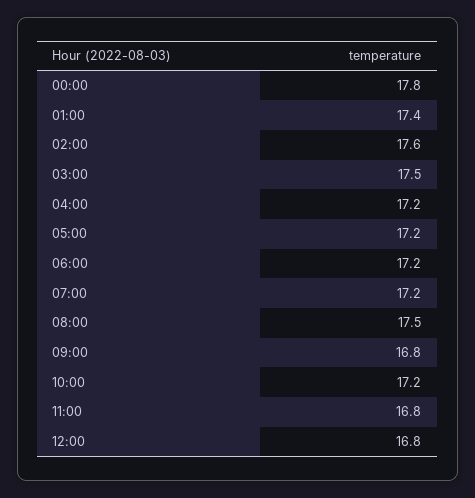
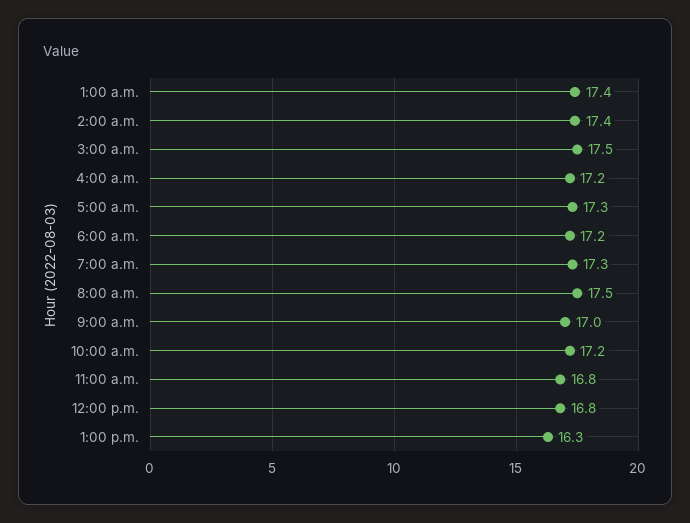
00:00: 17.8 -> none
02:00: 17.6 -> 17.4
05:00: 17.2 -> 17.3
07:00: 17.2 -> 17.3
09:00: 16.8 -> 17
1:00 p.m.: none -> 16.3

